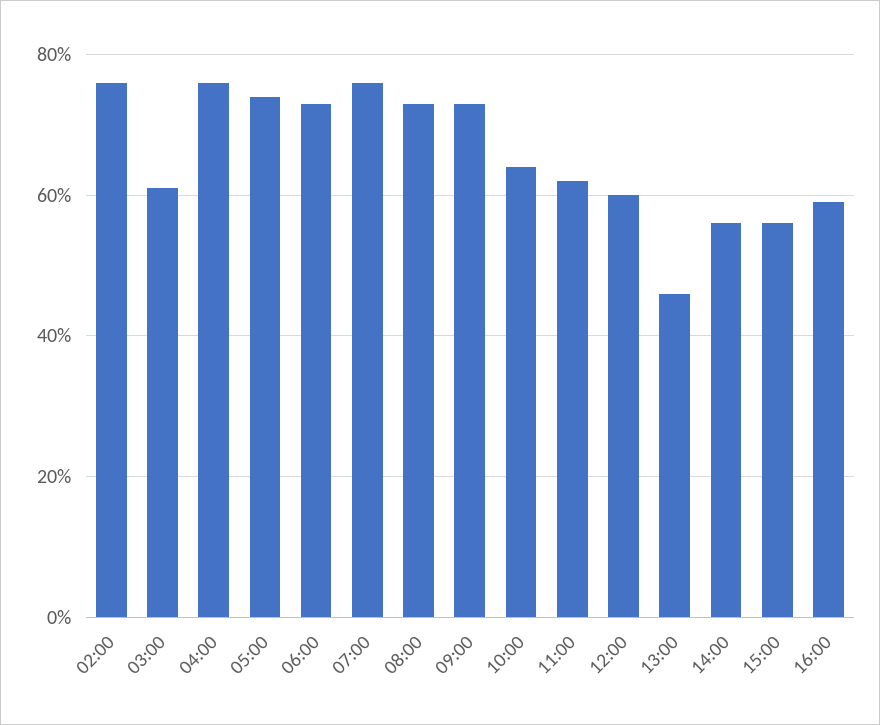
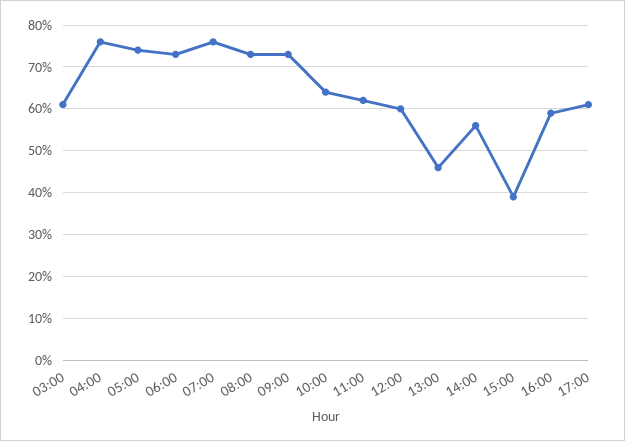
02:00: 75 -> none
15:00: 55 -> 40
17:00: none -> 60

